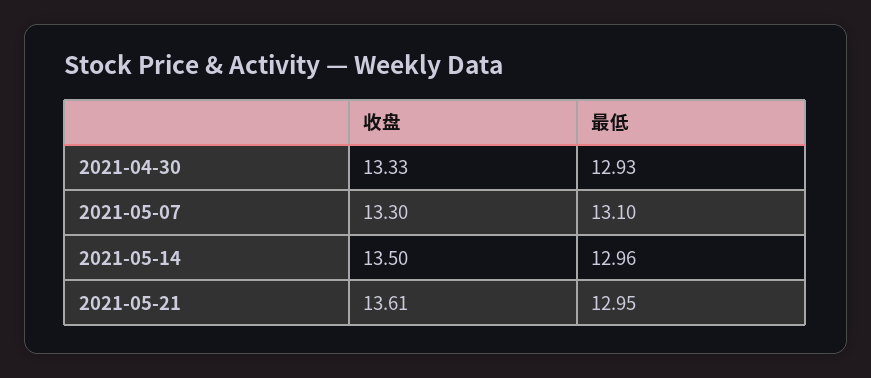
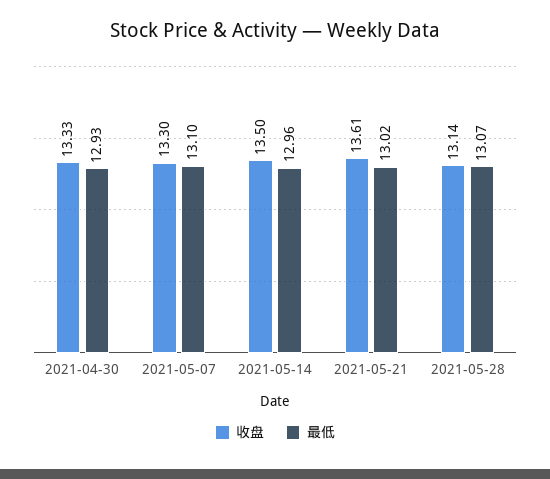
最低, 2021-05-21: 12.95 -> 13.02
收盘, 2021-05-28: none -> 13.14
最低, 2021-05-28: none -> 13.07

